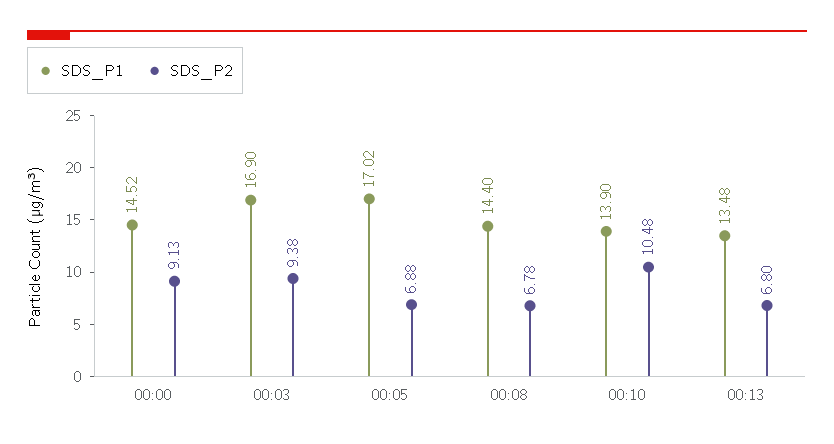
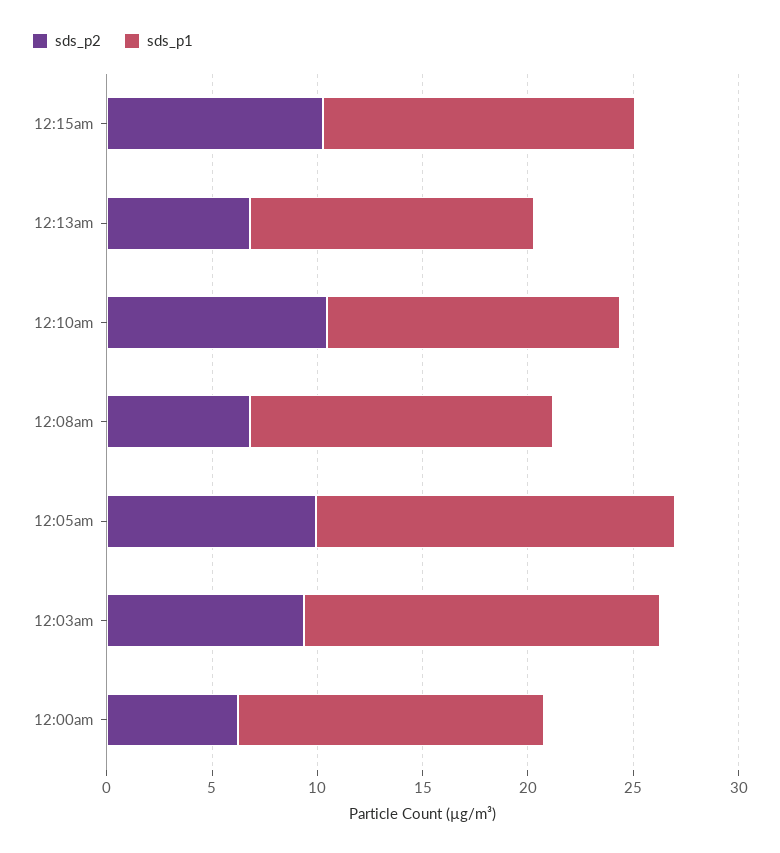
SDS_P2, 00:00: 9.13 -> 6
SDS_P2, 00:05: 6.88 -> 10
SDS_P2, 12:15am: none -> 10
SDS_P1, 12:15am: none -> 15

